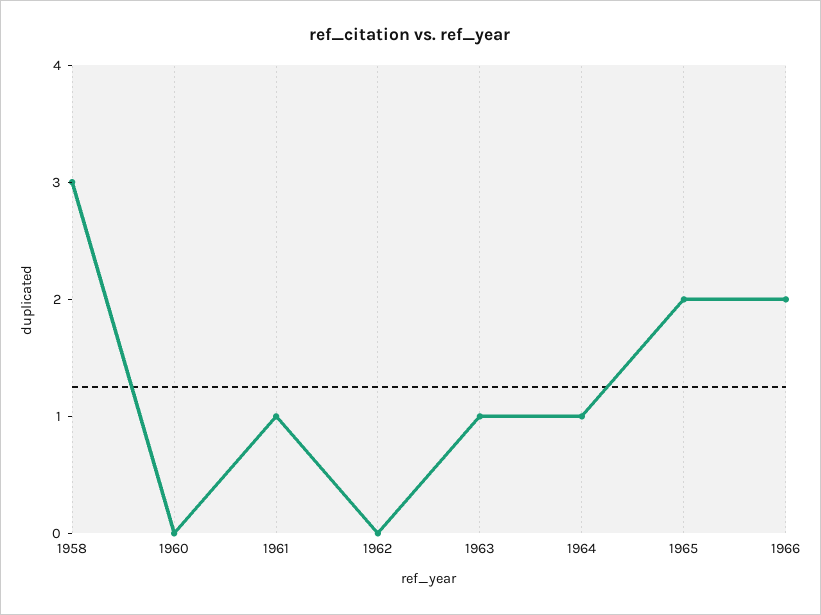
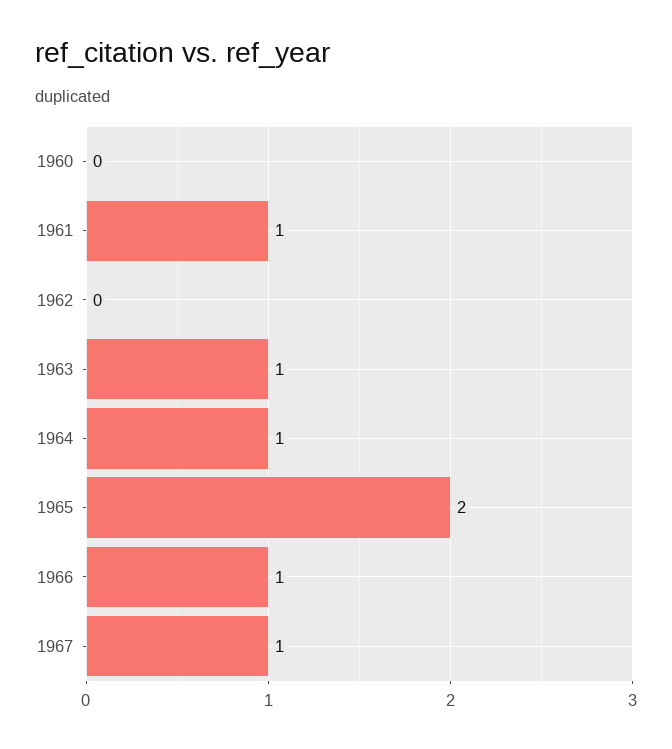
1958: 3 -> none
1966: 2 -> 1
1967: none -> 1

